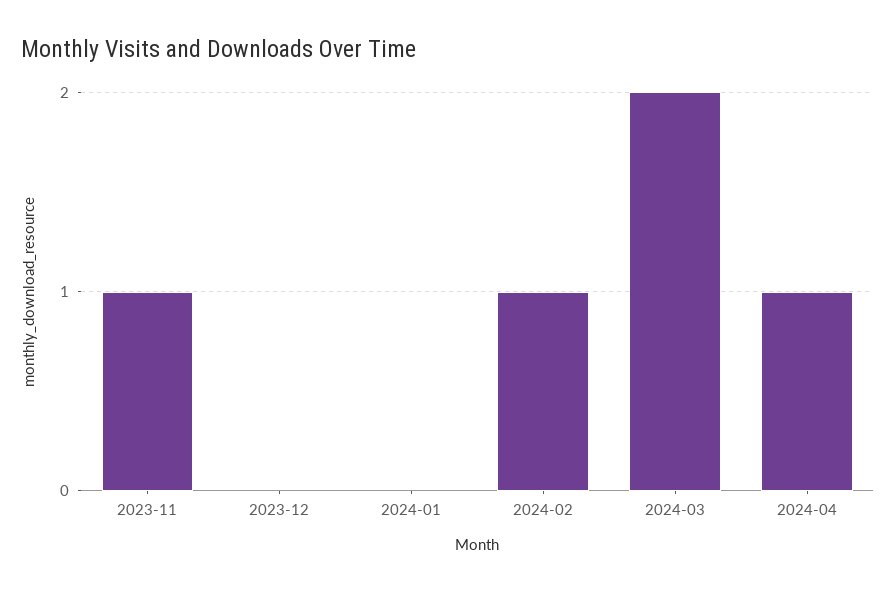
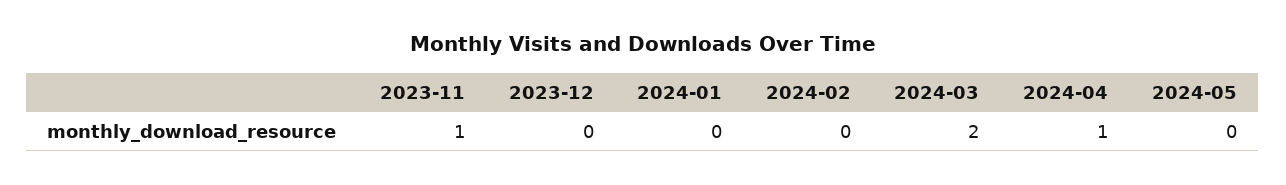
2024-02: 1 -> 0
2024-05: none -> 0

